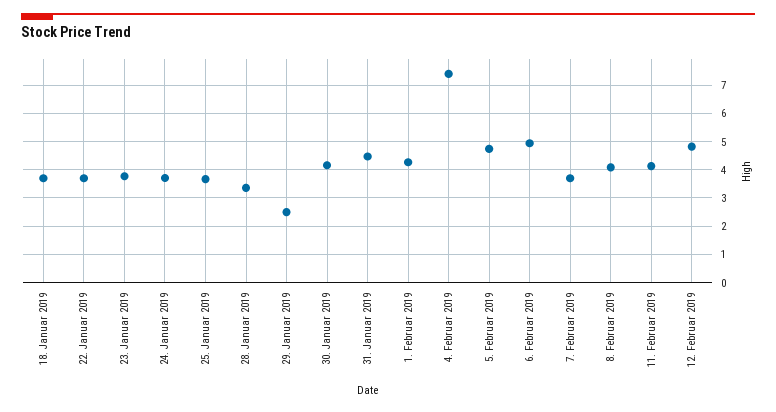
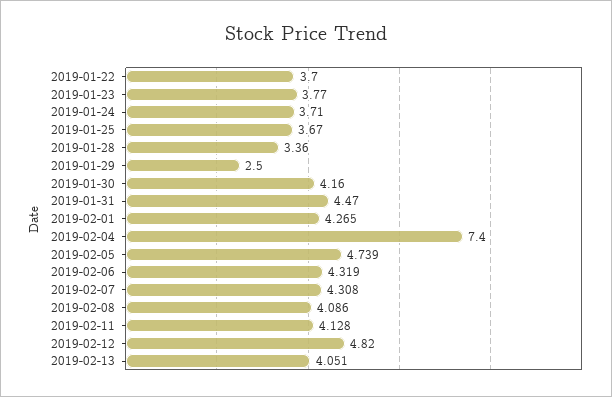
18. Januar 2019: 3.75 -> none
6. Februar 2019: 5 -> 4.319
7. Februar 2019: 3.75 -> 4.308
2019-02-13: none -> 4.051

